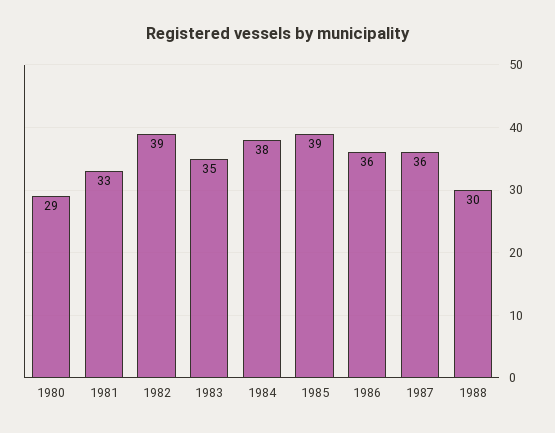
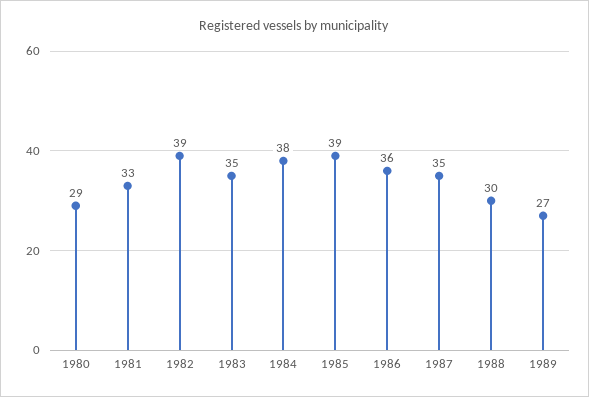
1987: 36 -> 35
1989: none -> 27

